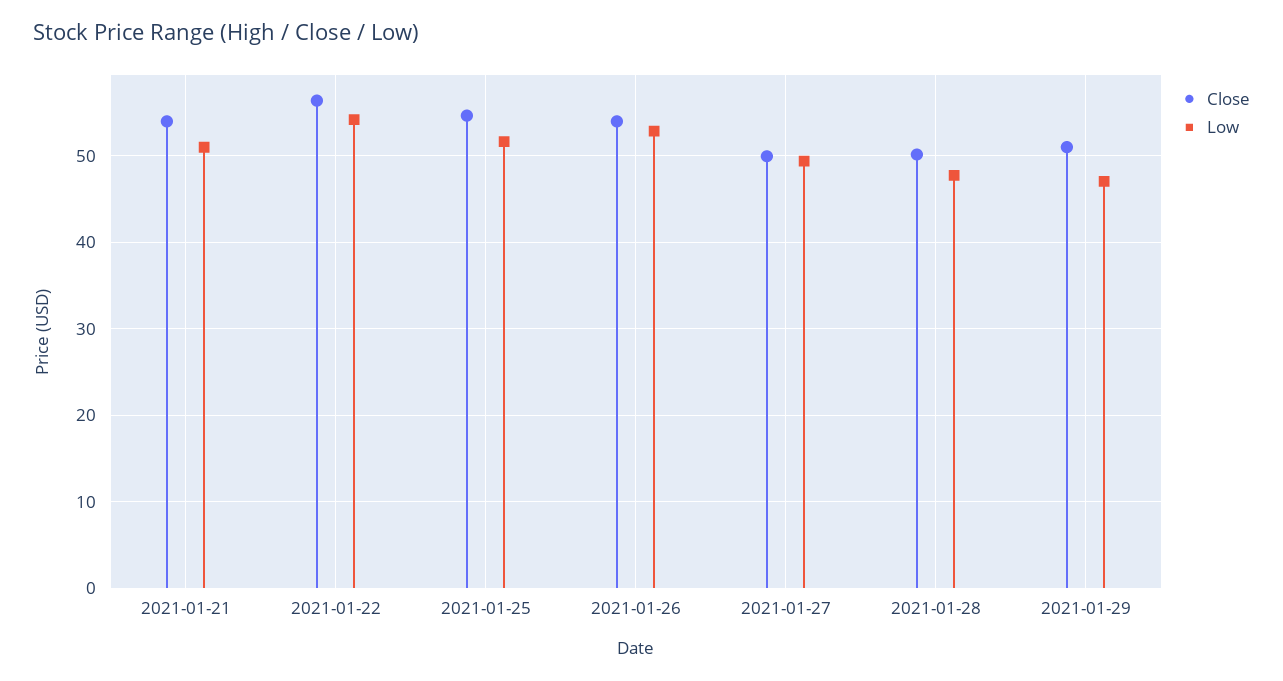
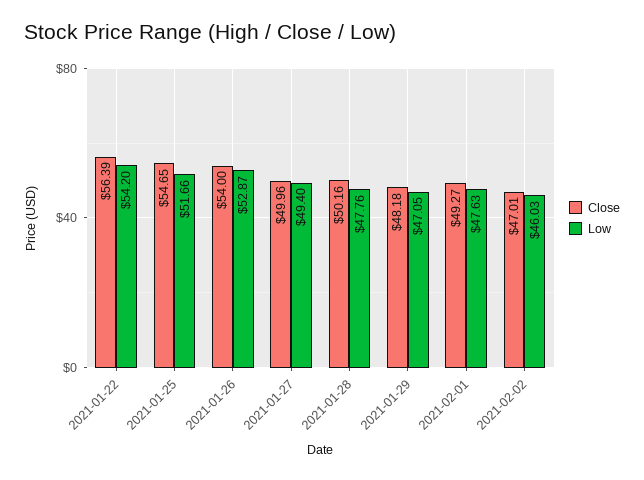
Close, 2021-01-21: 54 -> none
Low, 2021-01-21: 51 -> none
Close, 2021-01-29: 51 -> 48.18
Close, 2021-02-01: none -> 49.27
Low, 2021-02-01: none -> 47.63
Close, 2021-02-02: none -> 47.01
Low, 2021-02-02: none -> 46.03

